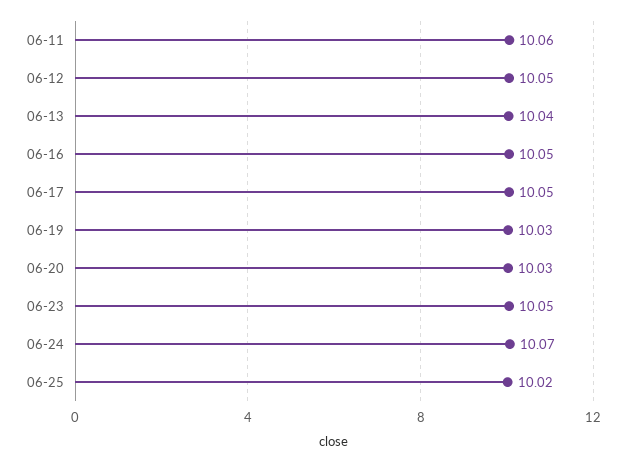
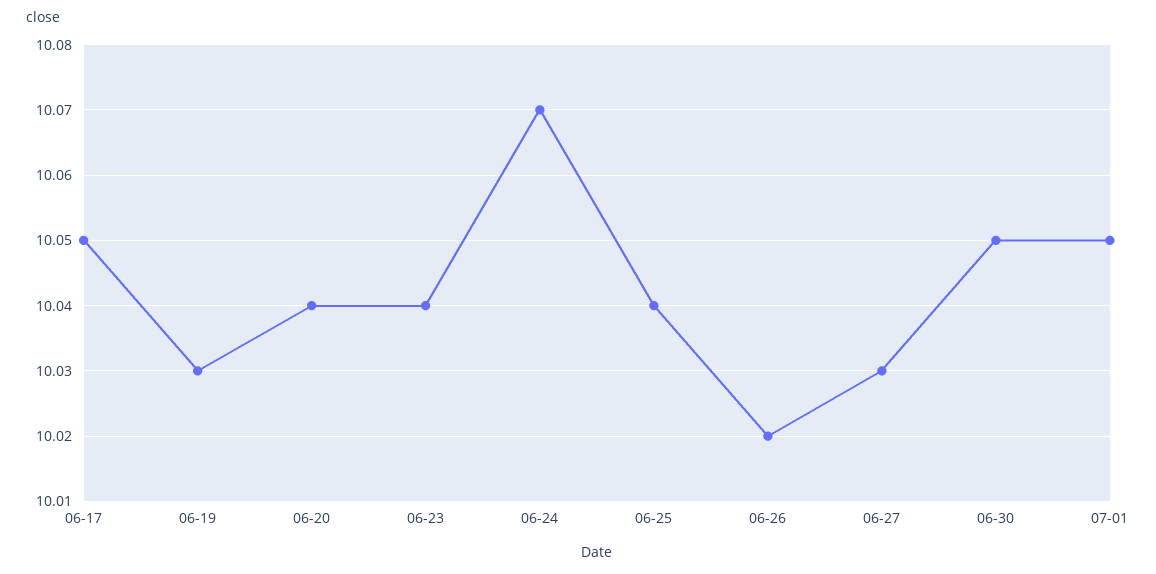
06-11: 10.06 -> none
06-12: 10.05 -> none
06-13: 10.04 -> none
06-16: 10.05 -> none
06-20: 10.03 -> 10.04
06-23: 10.05 -> 10.04
06-25: 10.02 -> 10.04
06-26: none -> 10.02
06-27: none -> 10.03
06-30: none -> 10.05
07-01: none -> 10.05

